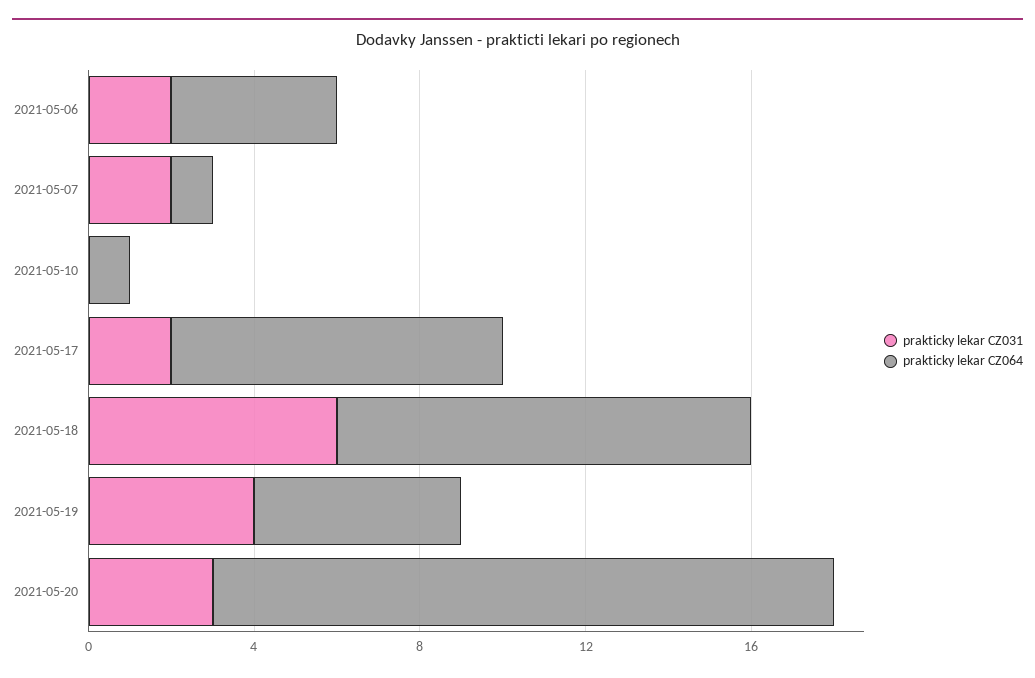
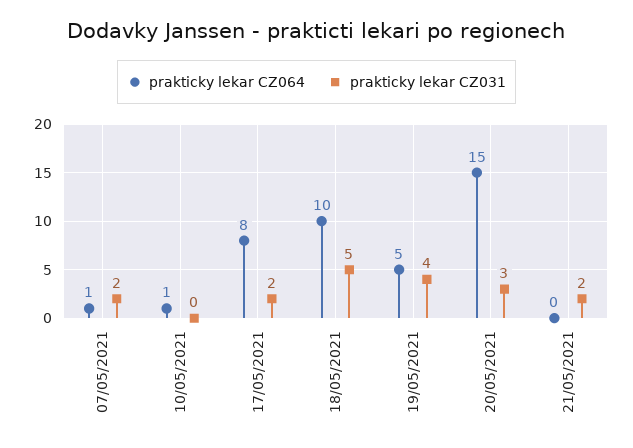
prakticky lekar CZ031, 2021-05-06: 2 -> none
prakticky lekar CZ064, 2021-05-06: 4 -> none
prakticky lekar CZ031, 2021-05-18: 6 -> 5
prakticky lekar CZ064, 21/05/2021: none -> 0
prakticky lekar CZ031, 21/05/2021: none -> 2

